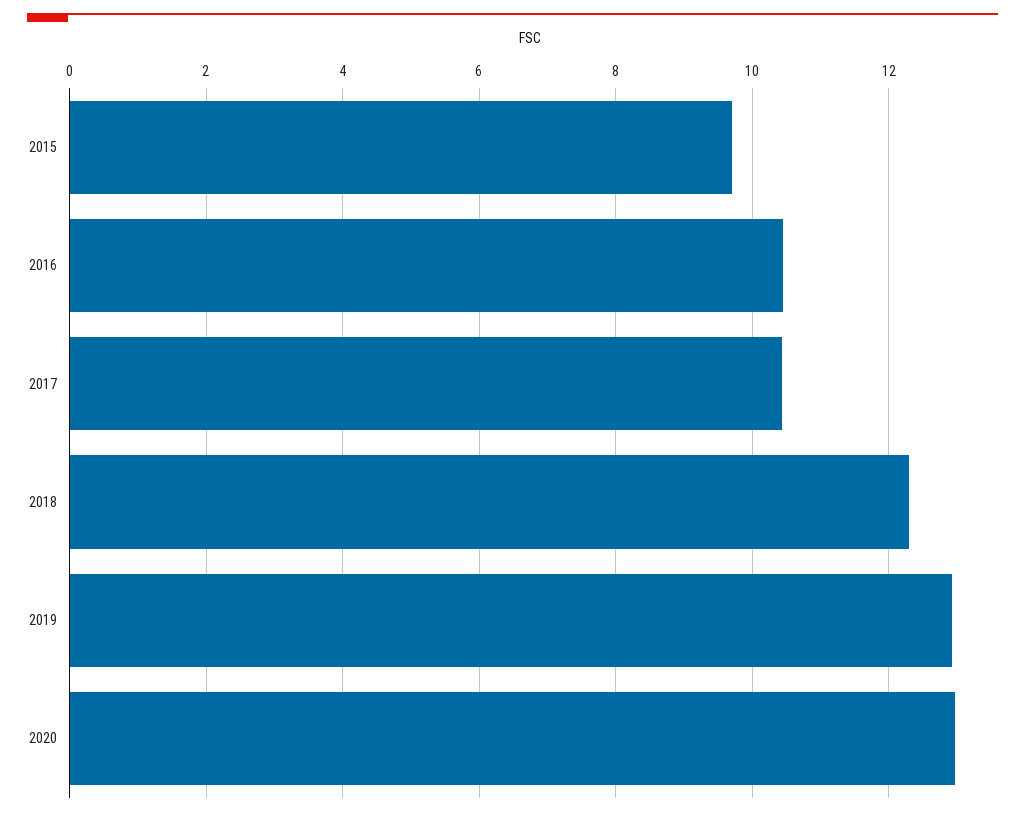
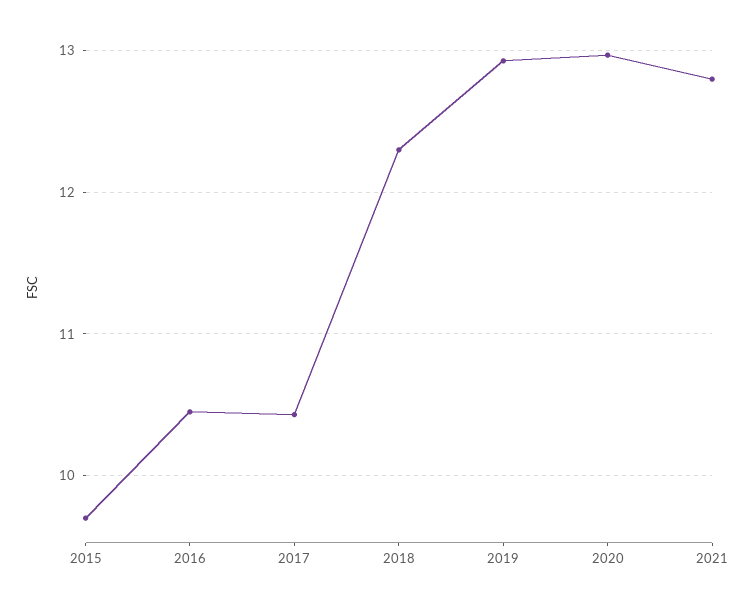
2021: none -> 12.8

